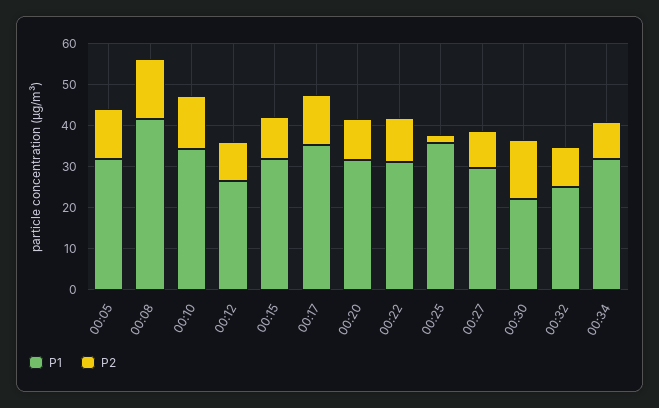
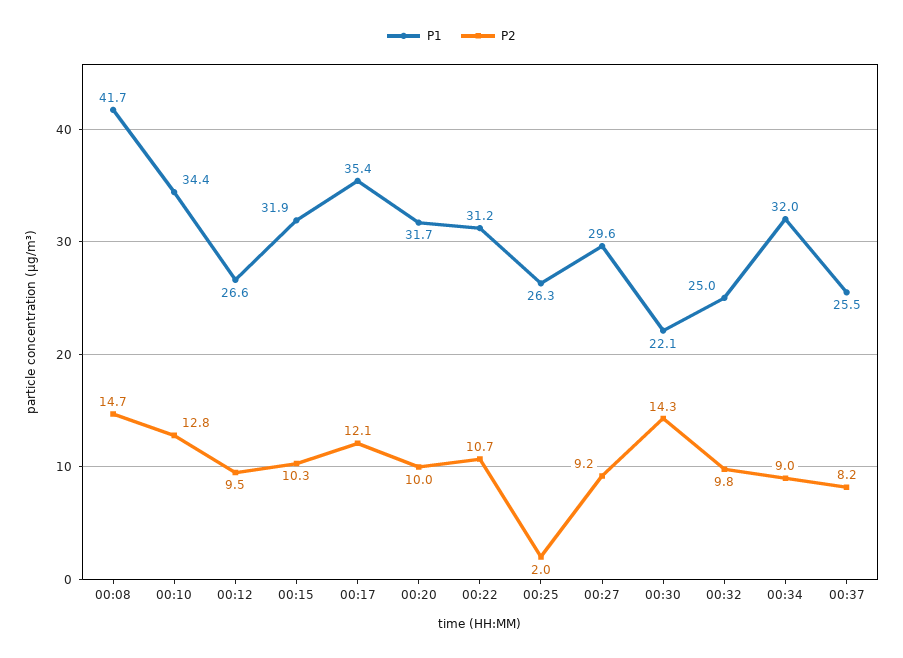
P1, 00:05: 32 -> none
P2, 00:05: 12 -> none
P1, 00:25: 36 -> 26.3
P1, 00:37: none -> 25.5
P2, 00:37: none -> 8.2

